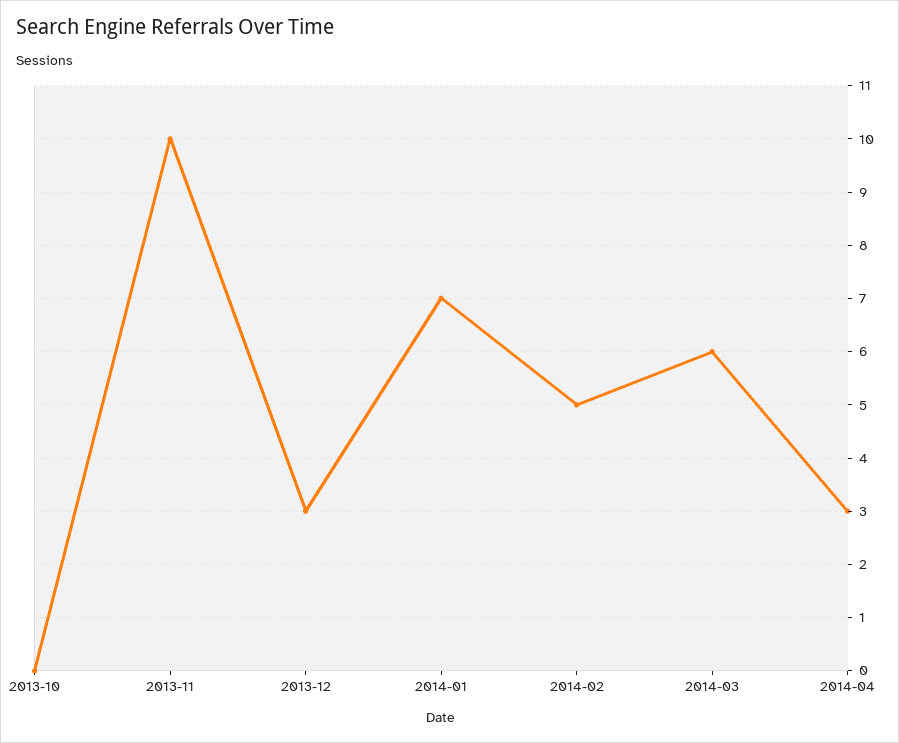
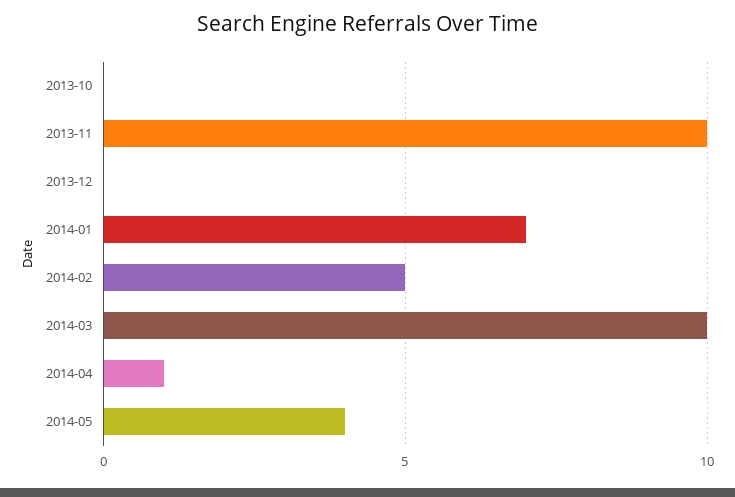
2013-12: 3 -> 0
2014-03: 6 -> 10
2014-04: 3 -> 1
2014-05: none -> 4

